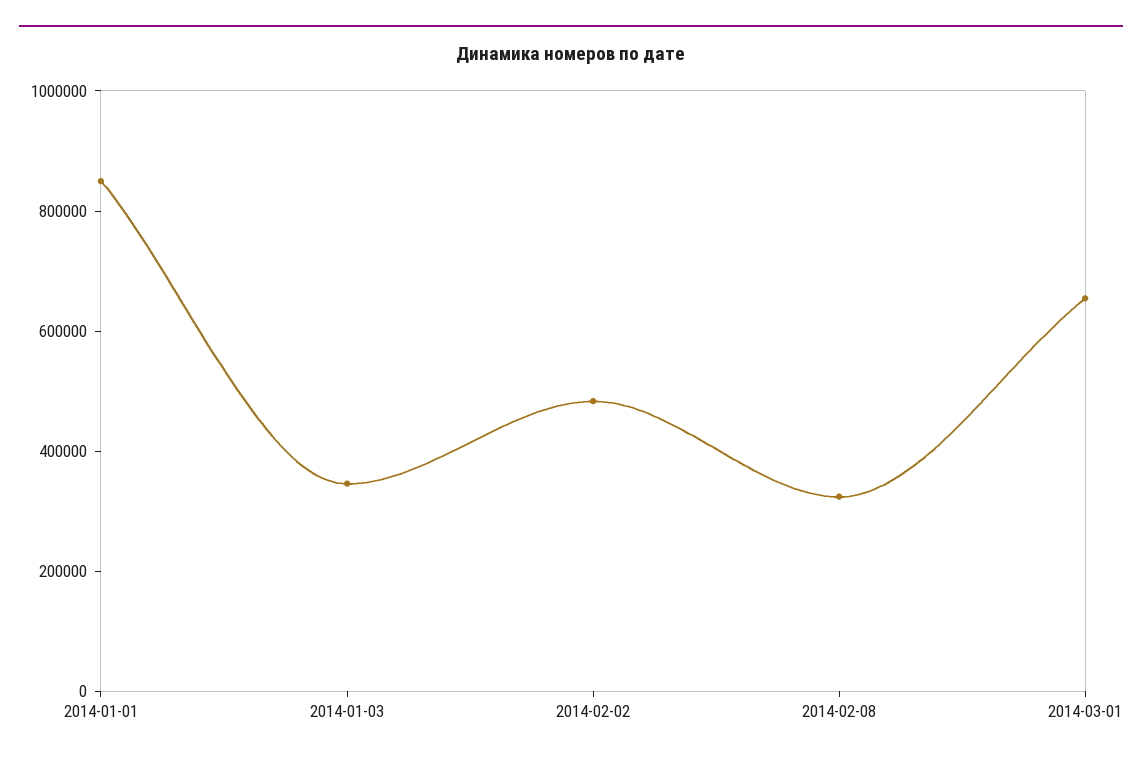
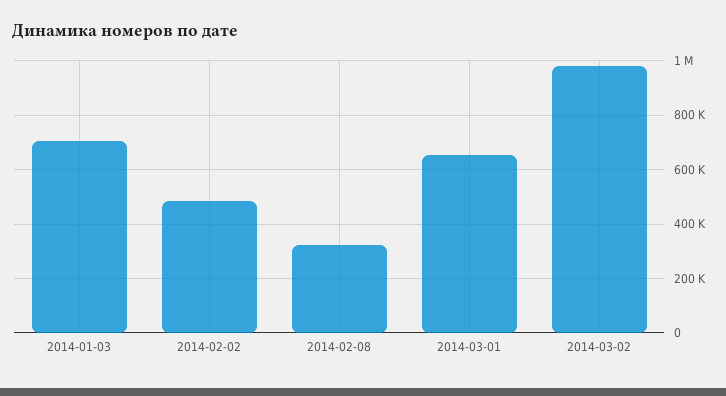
2014-01-01: 850000 -> none
2014-01-03: 350000 -> 700000
2014-03-02: none -> 975000

